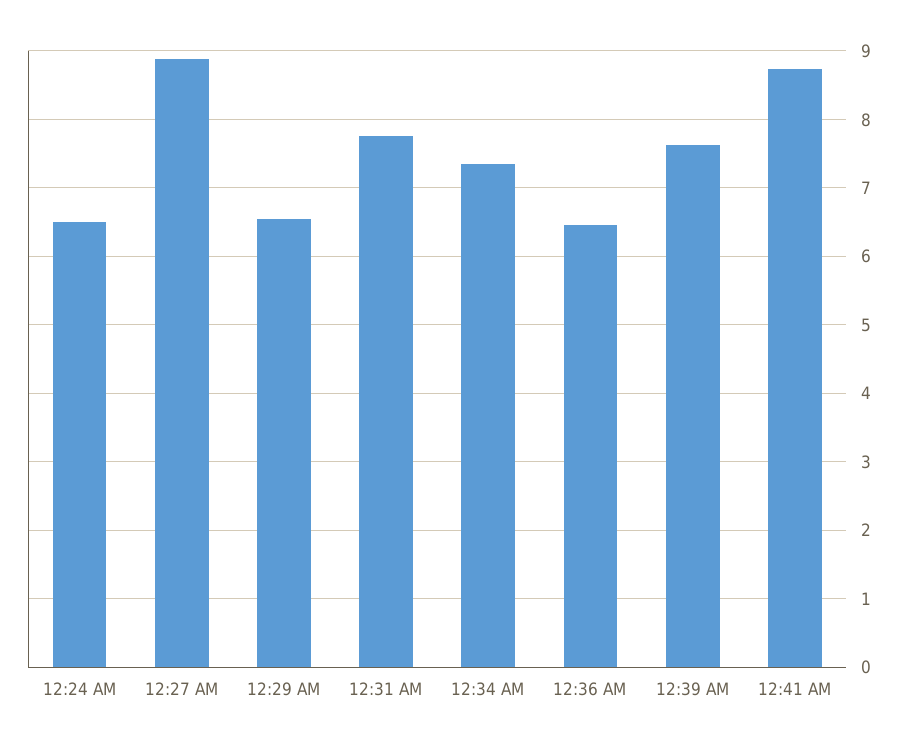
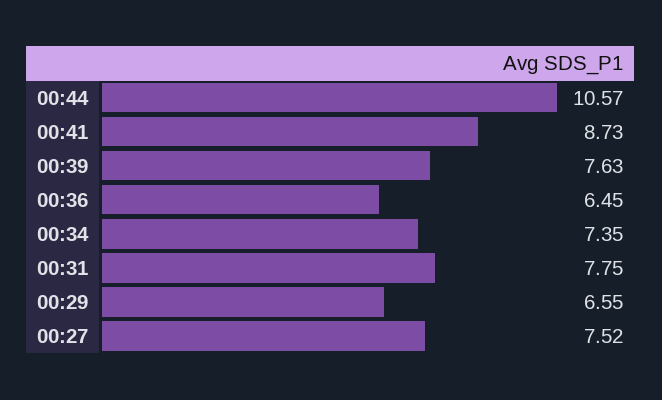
12:24 AM: 6.5 -> none
12:27 AM: 8.9 -> 7.52
00:44: none -> 10.57

